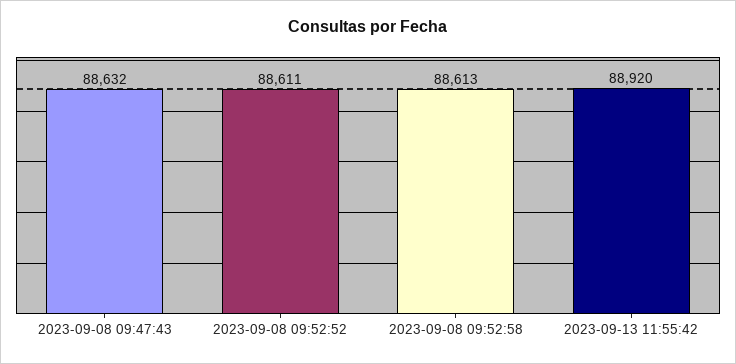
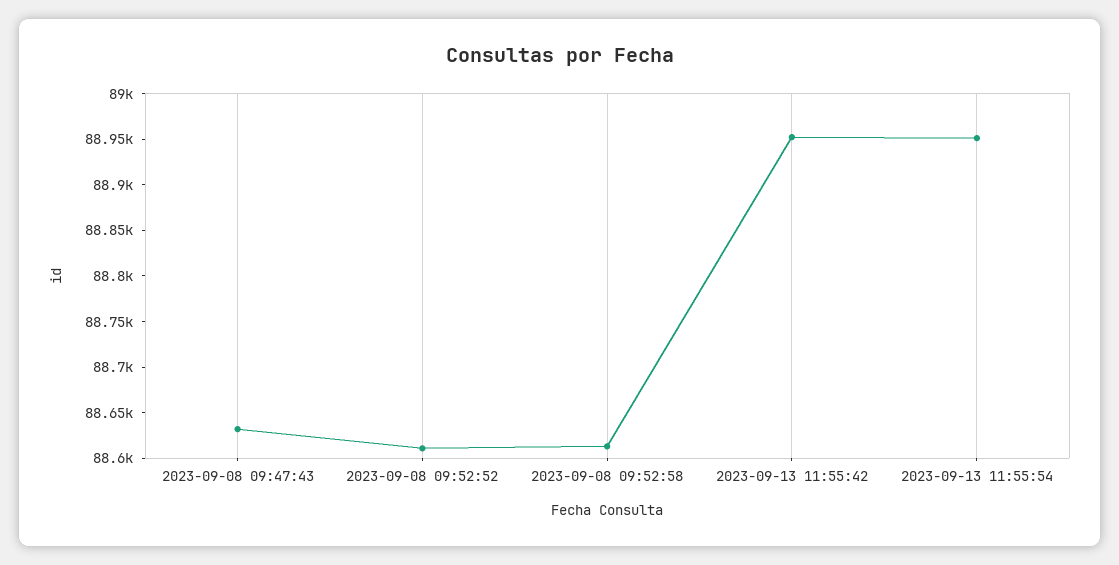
2023-09-13 11:55:42: 88920 -> 88950
2023-09-13 11:55:54: none -> 88950

